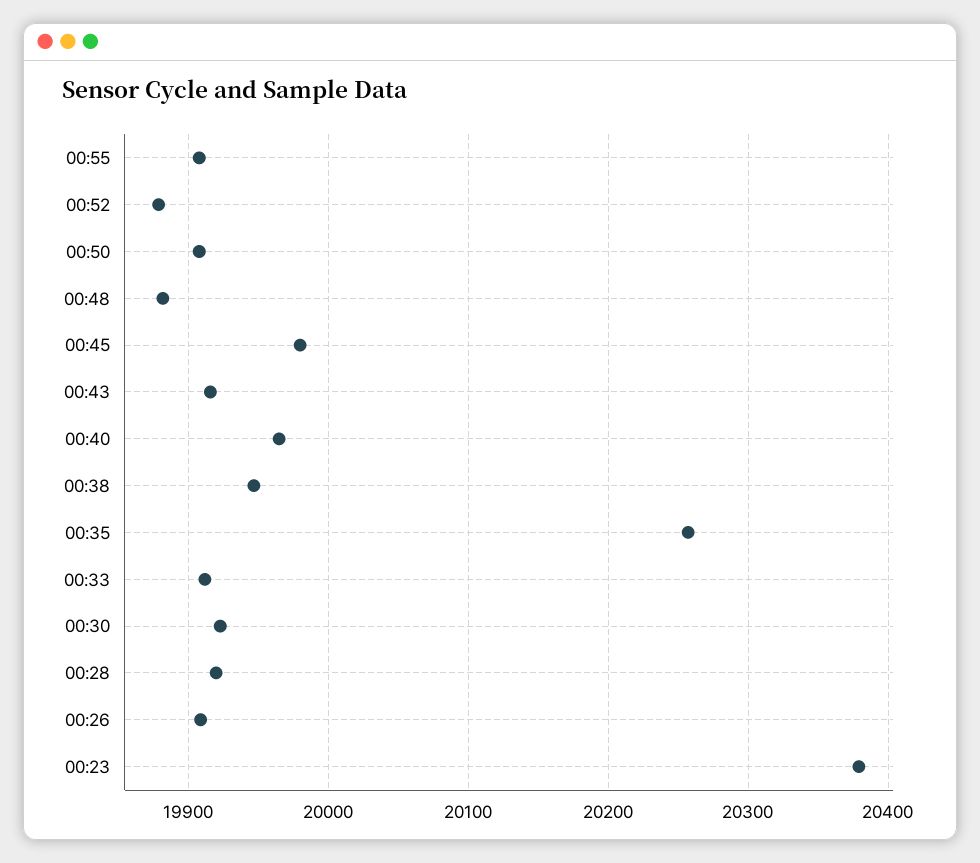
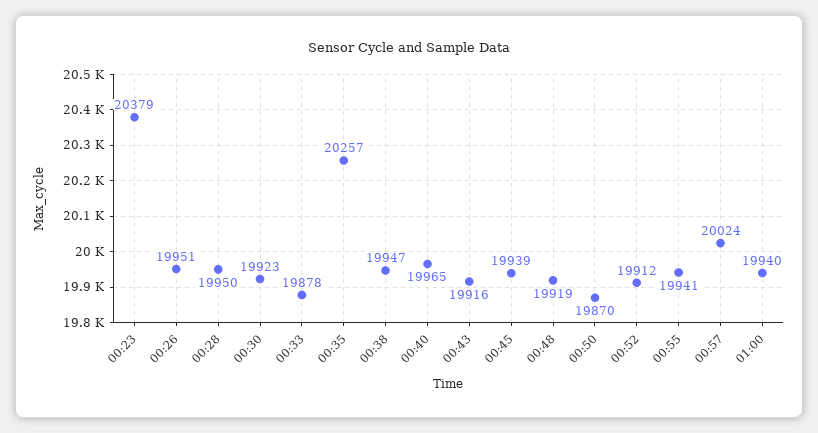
00:55: 19910 -> 19941
00:52: 19880 -> 19912
00:50: 19910 -> 19870
00:48: 19880 -> 19919
00:45: 19980 -> 19939
00:33: 19910 -> 19878
00:28: 19920 -> 19950
00:26: 19910 -> 19951
00:57: none -> 20024
01:00: none -> 19940

